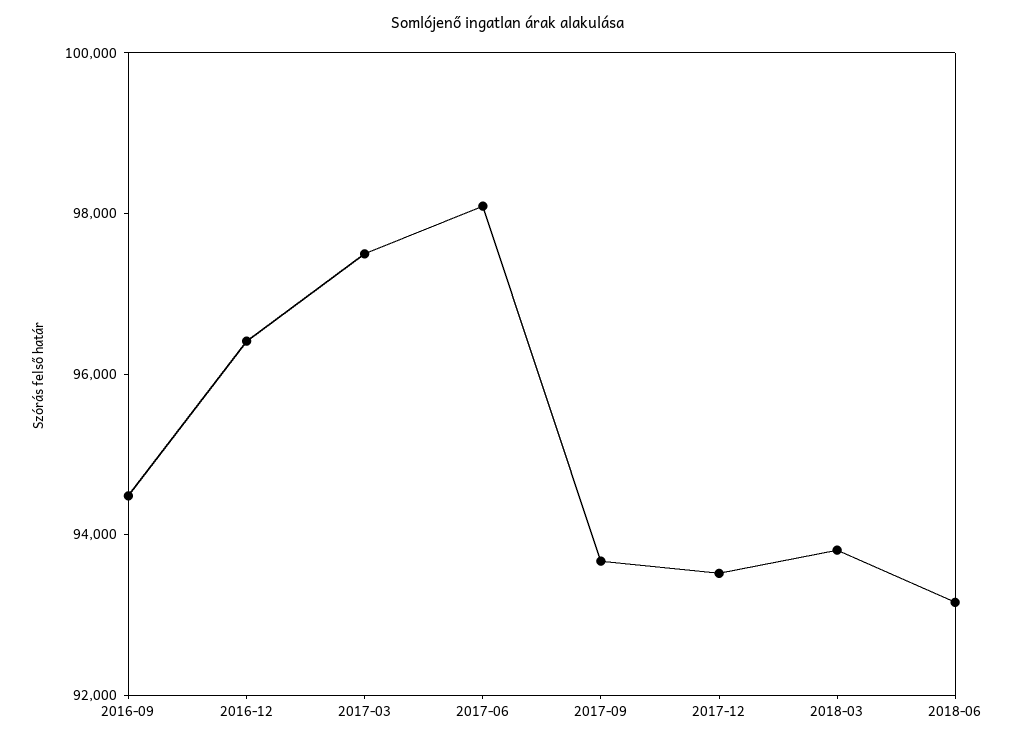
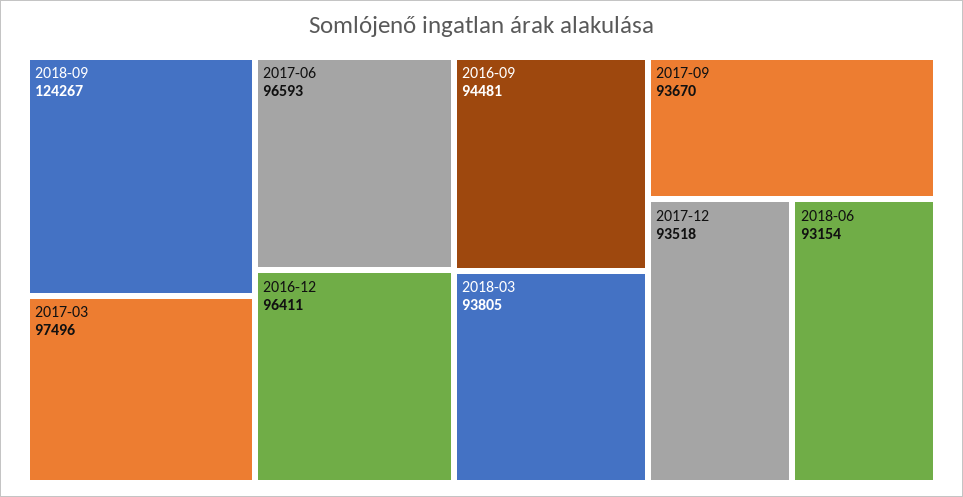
2017-06: 98000 -> 96593
2018-09: none -> 124267

